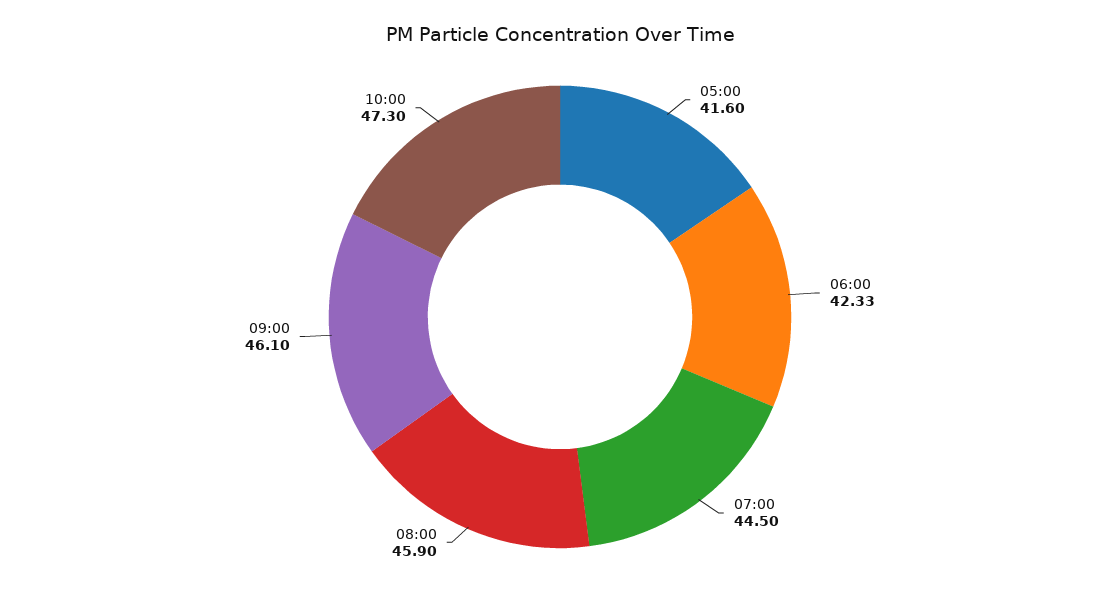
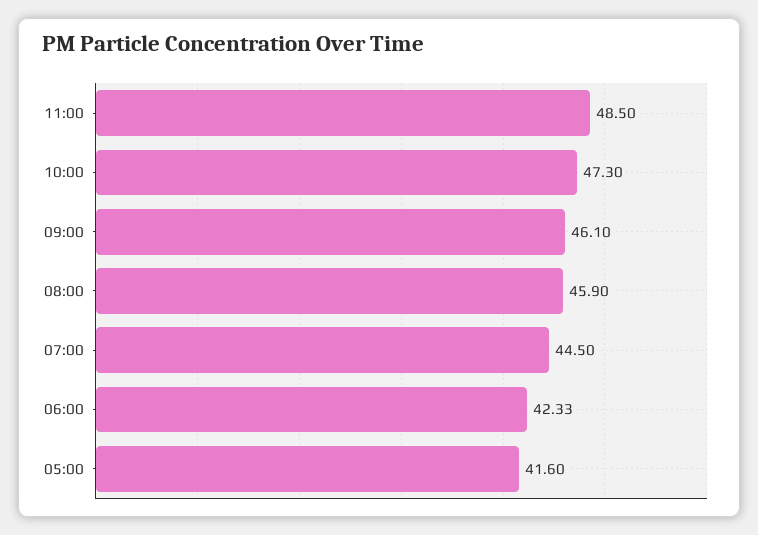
11:00: none -> 48.5

